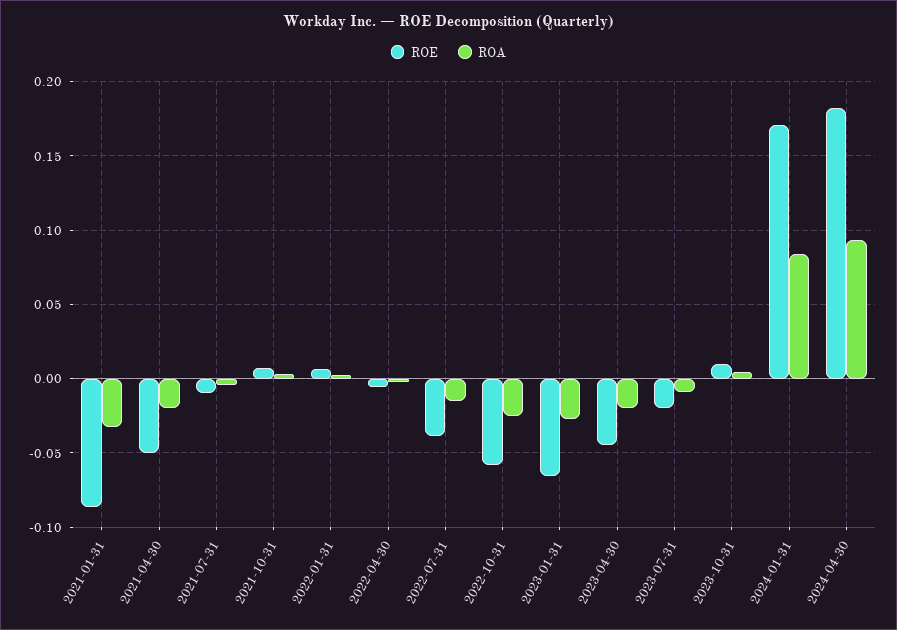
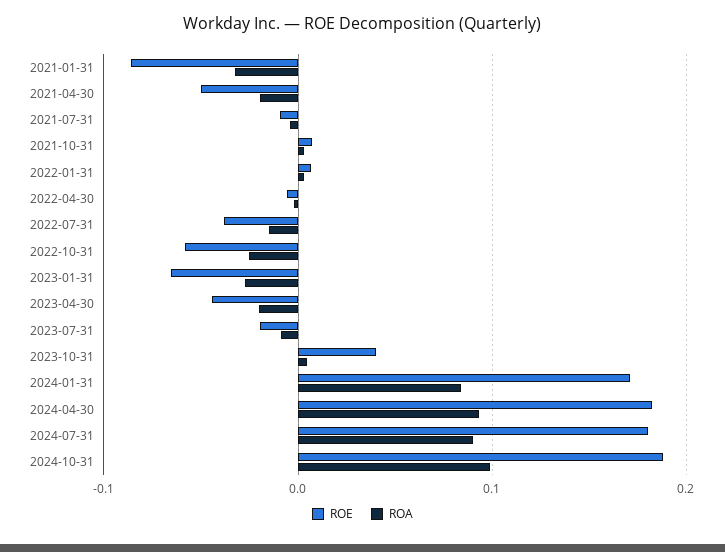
ROE, 2023-10-31: 0.01 -> 0.04
ROE, 2024-07-31: none -> 0.18
ROA, 2024-07-31: none -> 0.09
ROE, 2024-10-31: none -> 0.19
ROA, 2024-10-31: none -> 0.1

